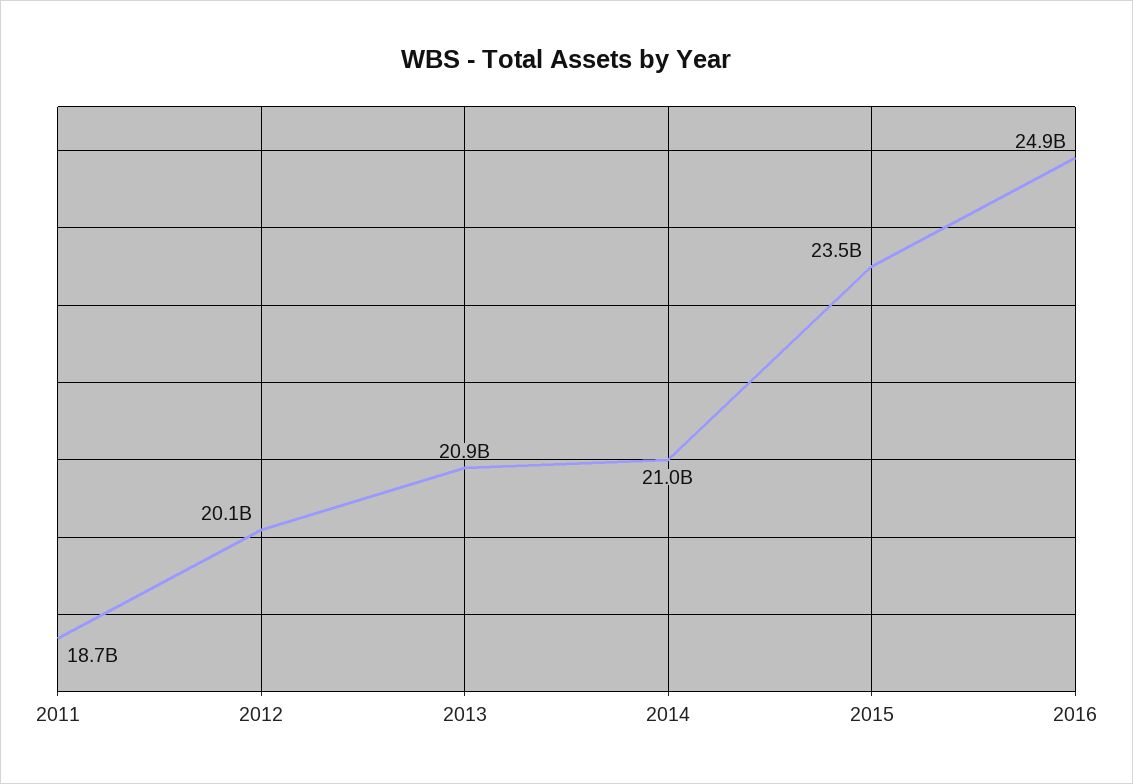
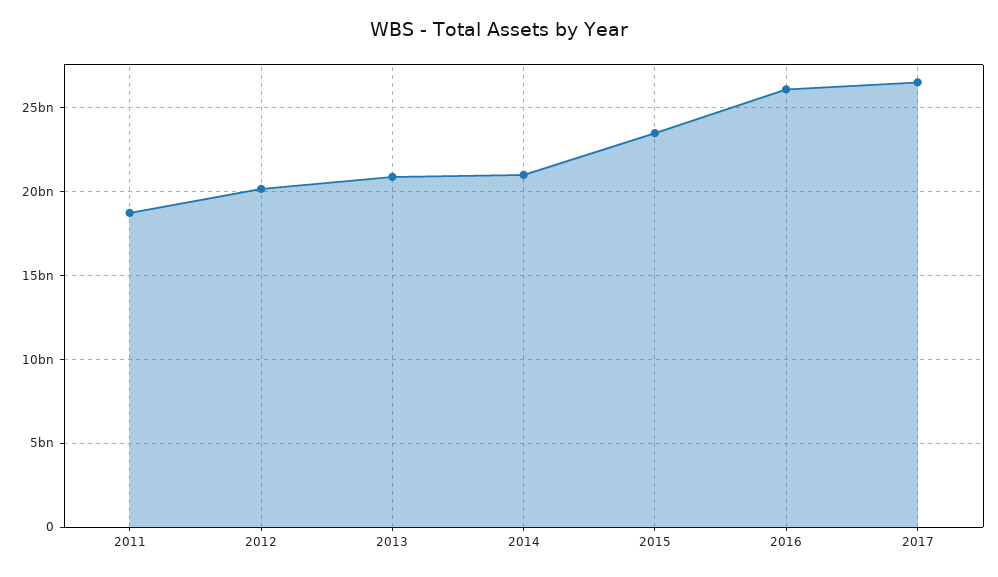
2016: 24900000000 -> 26000000000
2017: none -> 26500000000

